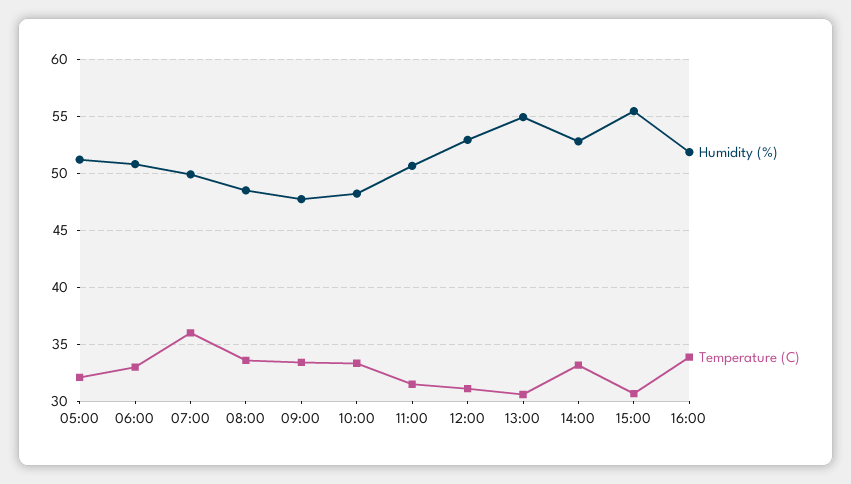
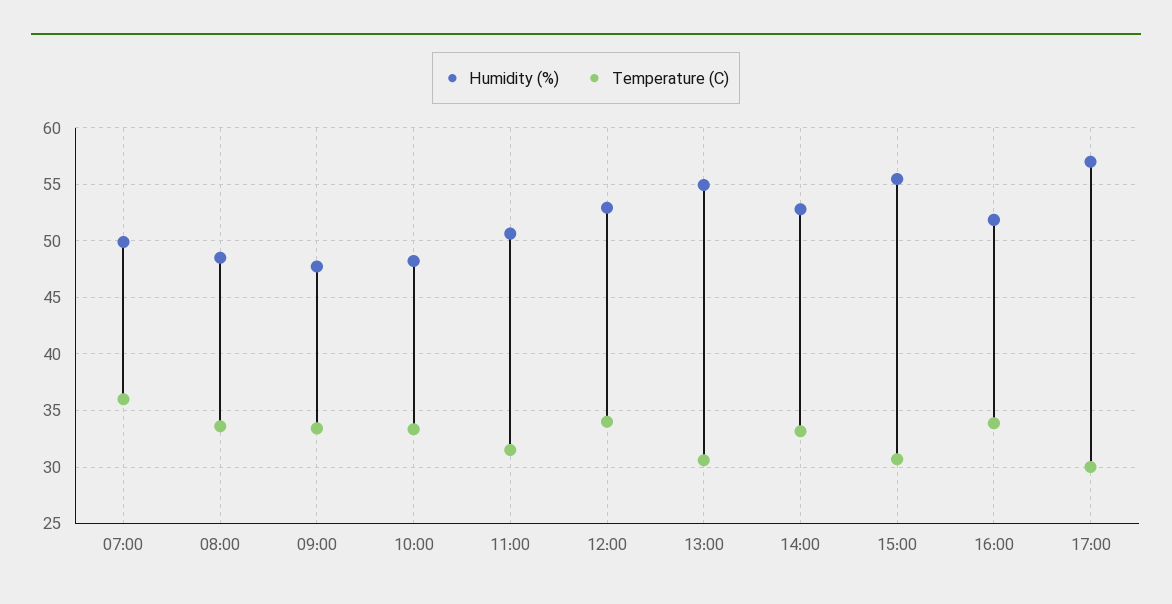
Humidity (%), 05:00: 51 -> none
Temperature (C), 05:00: 32 -> none
Humidity (%), 06:00: 51 -> none
Temperature (C), 06:00: 33 -> none
Temperature (C), 12:00: 31 -> 34
Humidity (%), 17:00: none -> 57
Temperature (C), 17:00: none -> 30

